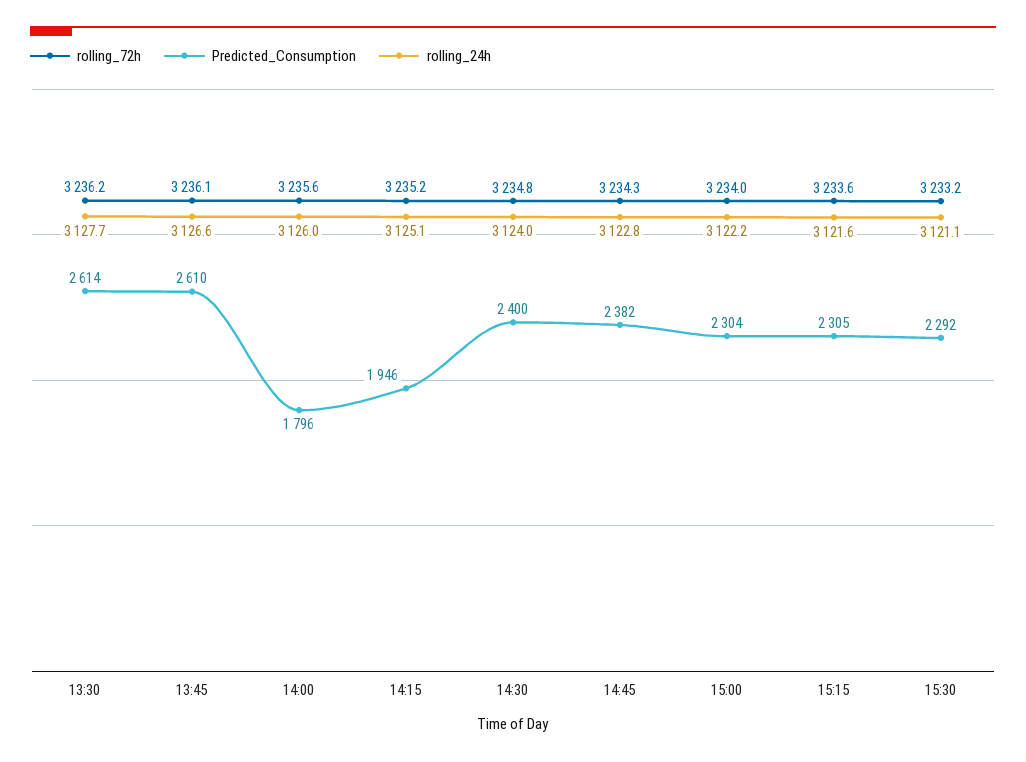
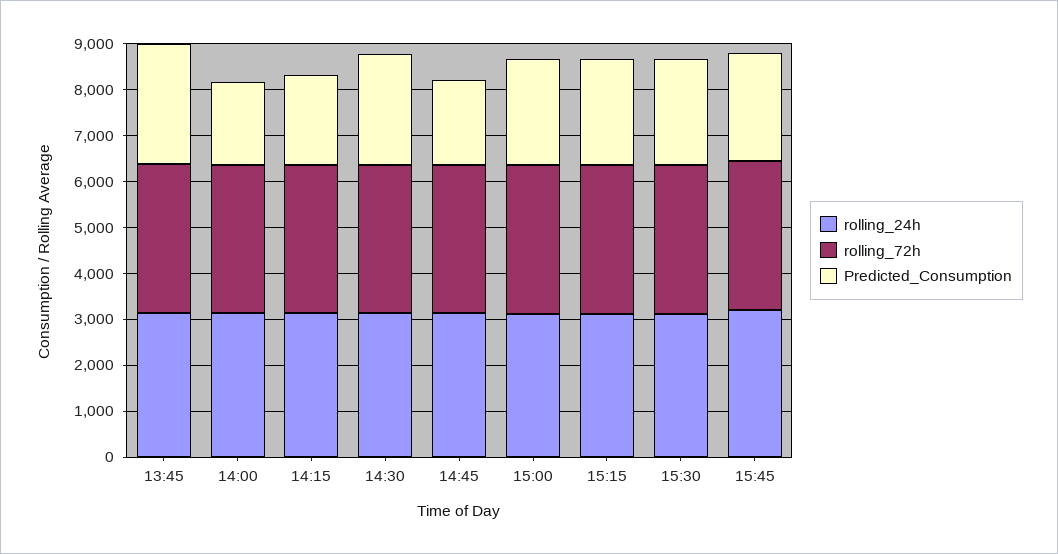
rolling_72h, 13:30: 3236.2 -> none
Predicted_Consumption, 13:30: 2614 -> none
rolling_24h, 13:30: 3127.7 -> none
Predicted_Consumption, 14:45: 2382 -> 1800
rolling_24h, 15:45: none -> 3200
rolling_72h, 15:45: none -> 3200
Predicted_Consumption, 15:45: none -> 2400

